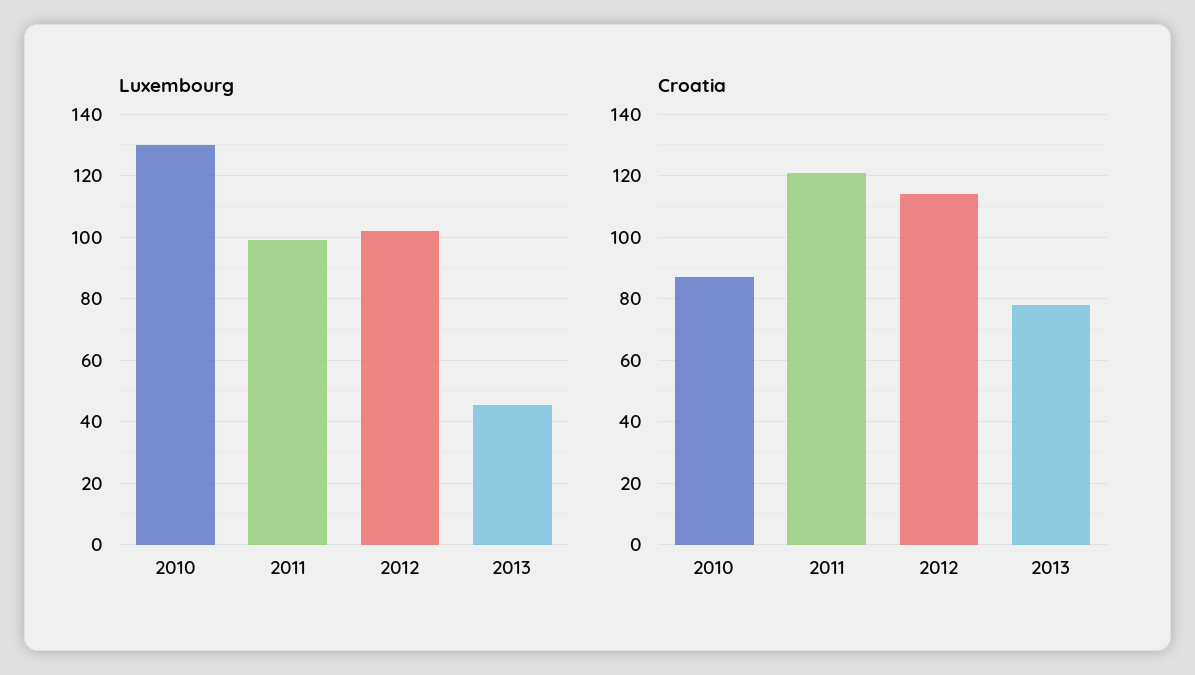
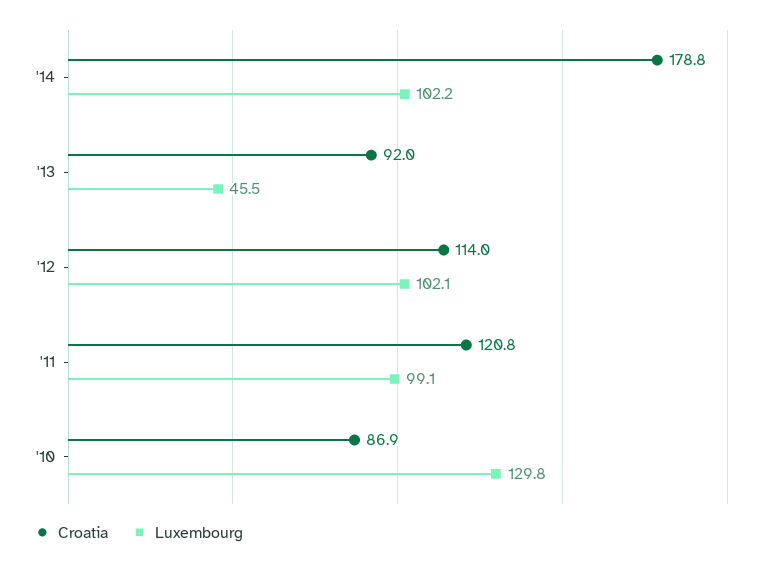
Croatia, 2013: 78 -> 92
Croatia, '14: none -> 178.8
Luxembourg, '14: none -> 102.2

